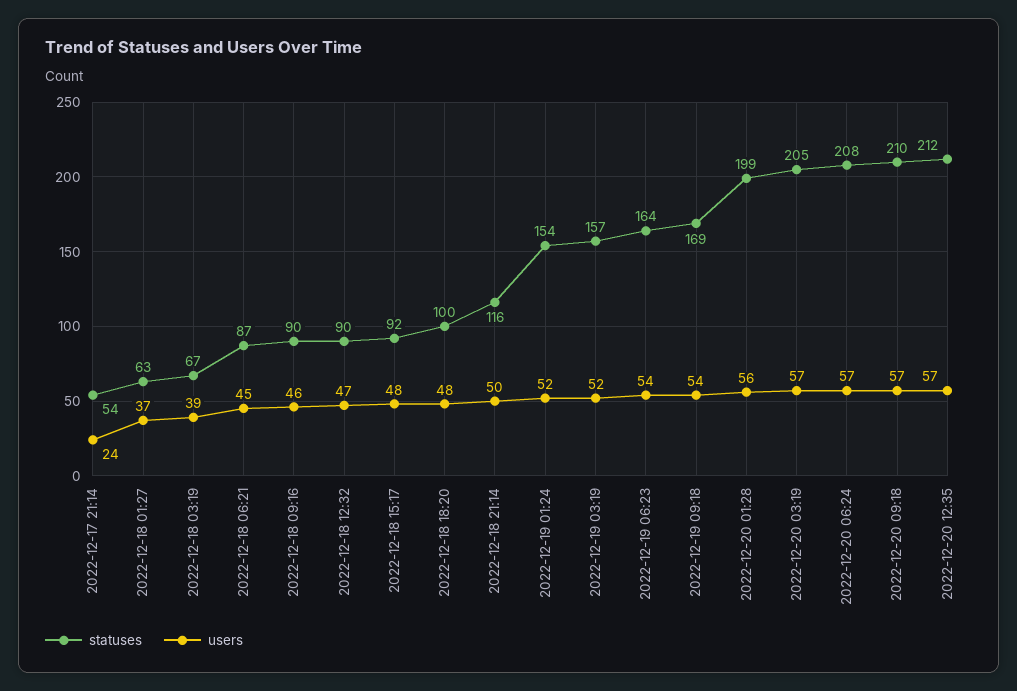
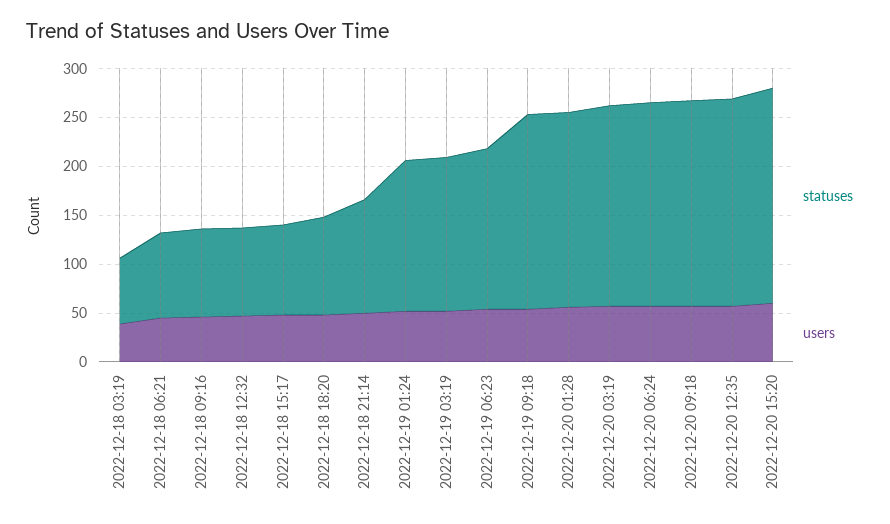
statuses, 2022-12-17 21:14: 54 -> none
users, 2022-12-17 21:14: 24 -> none
statuses, 2022-12-18 01:27: 63 -> none
users, 2022-12-18 01:27: 37 -> none
statuses, 2022-12-19 09:18: 169 -> 200
statuses, 2022-12-20 15:20: none -> 220
users, 2022-12-20 15:20: none -> 60

